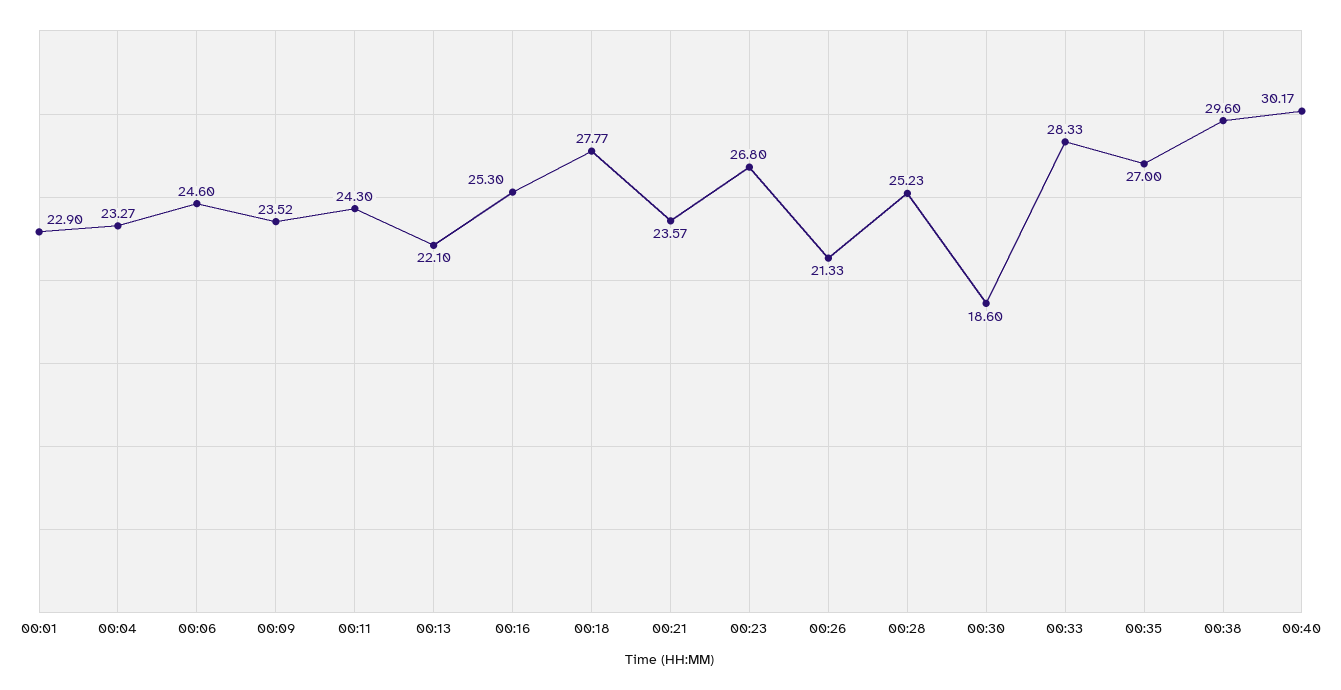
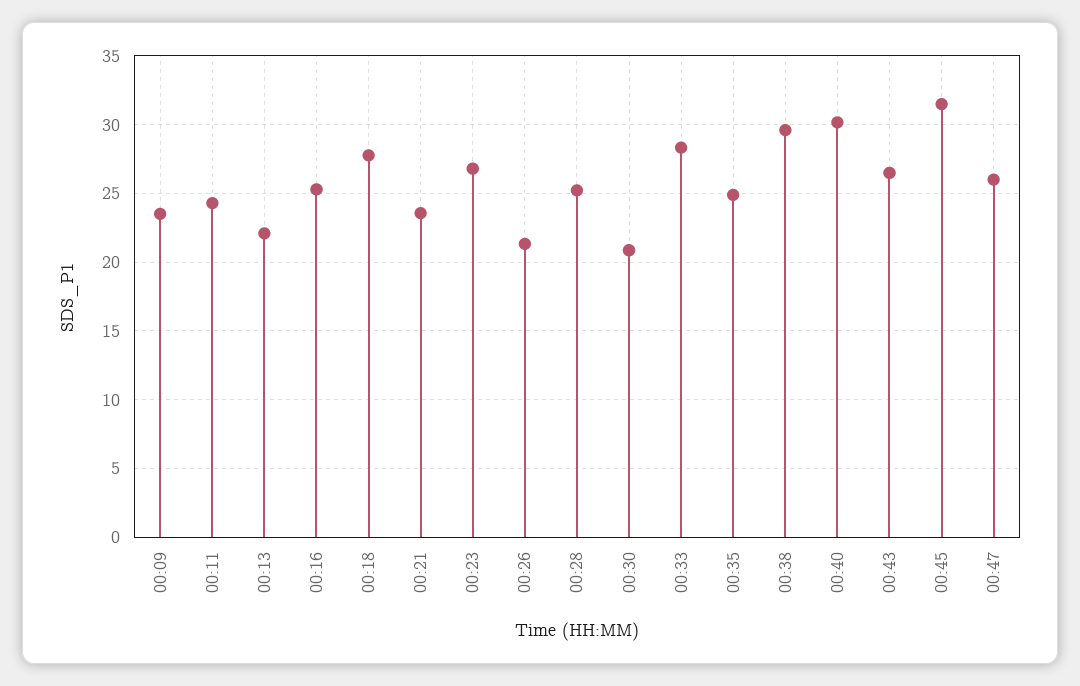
00:01: 22.9 -> none
00:04: 23.27 -> none
00:06: 24.6 -> none
00:30: 18.6 -> 21
00:35: 27 -> 25
00:43: none -> 26.5
00:45: none -> 31.5
00:47: none -> 26

